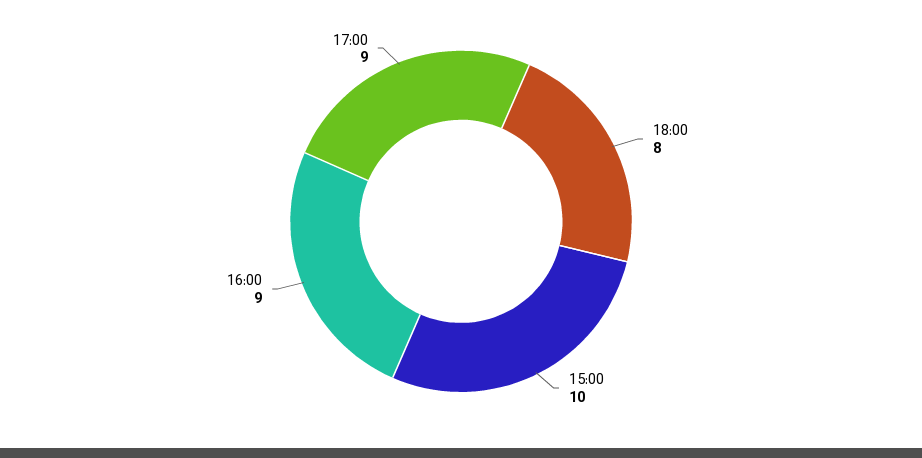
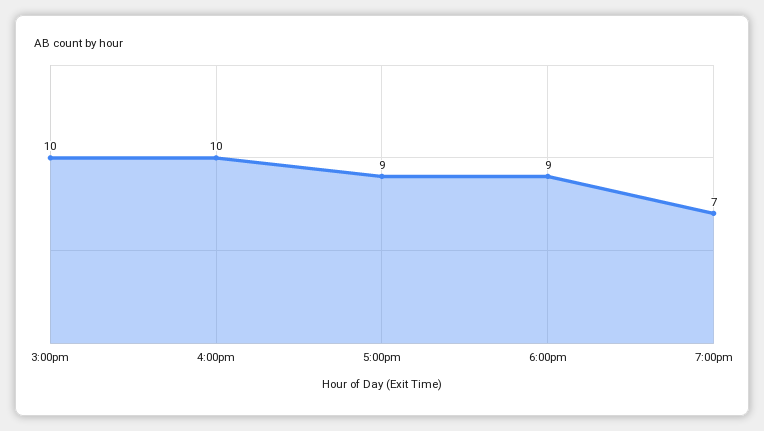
18:00: 8 -> 9
16:00: 9 -> 10
7:00pm: none -> 7

